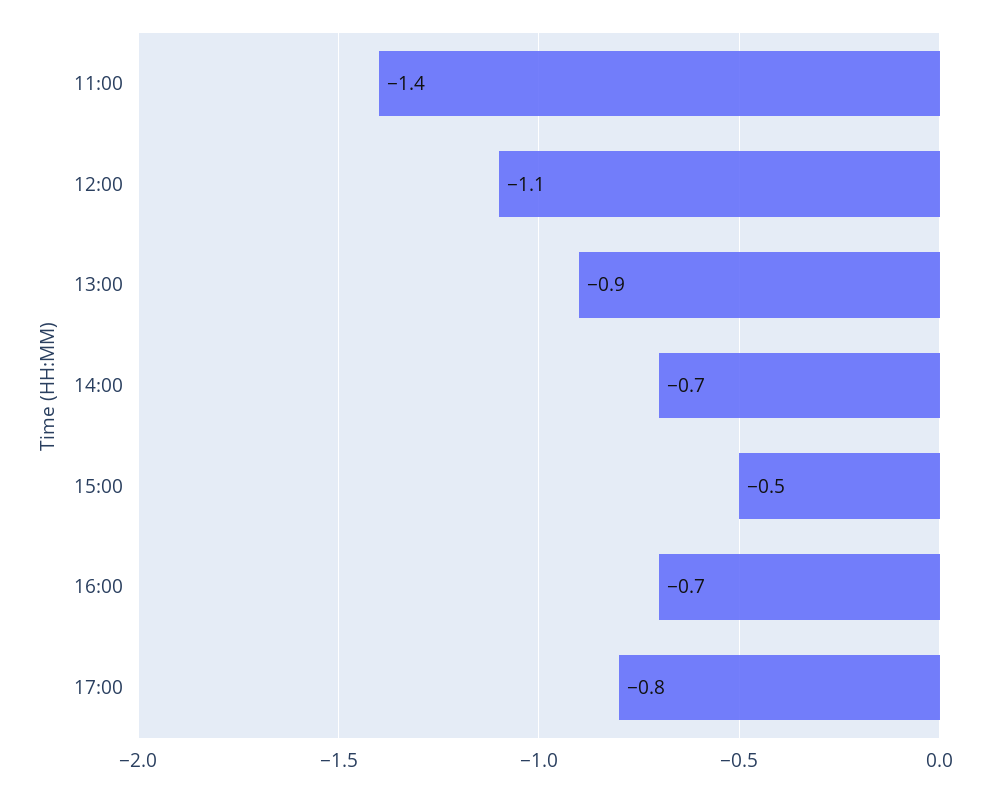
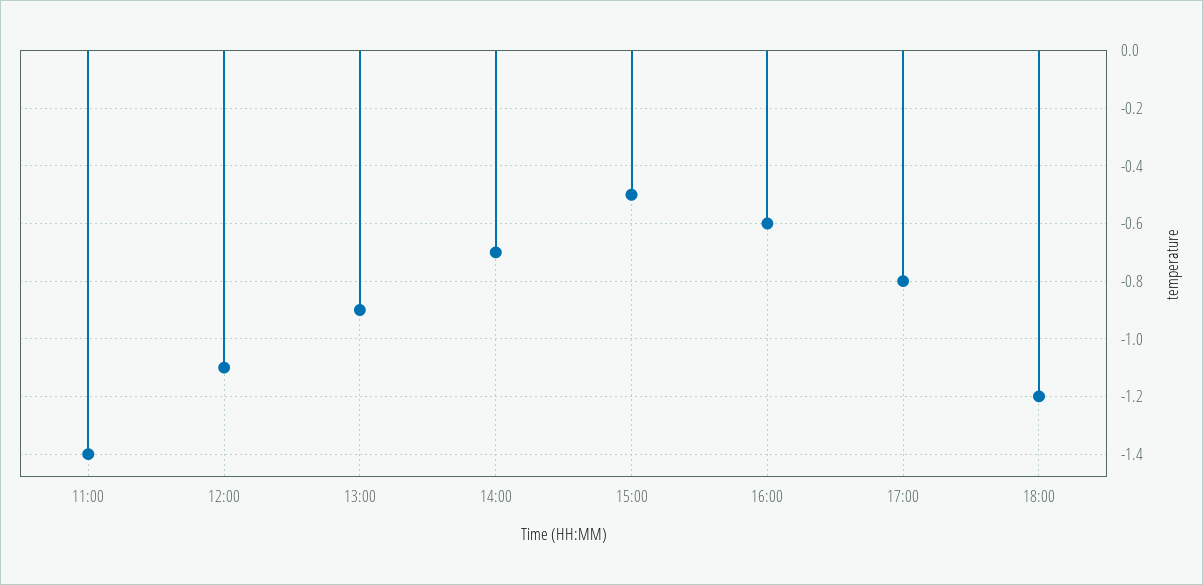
16:00: -0.7 -> -0.6
18:00: none -> -1.2

